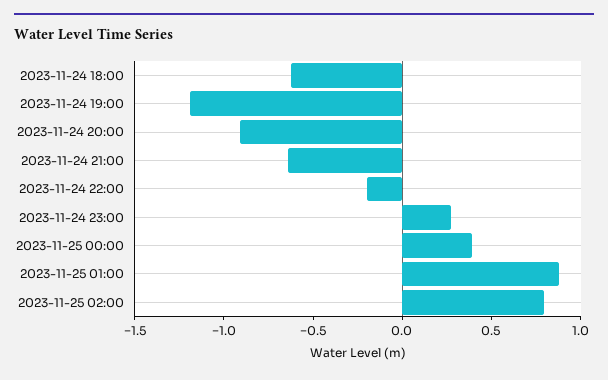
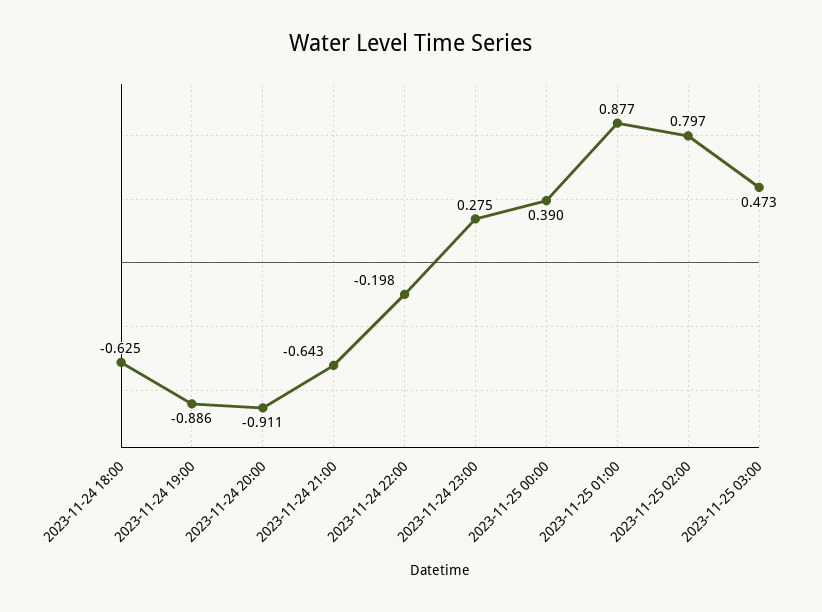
2023-11-24 19:00: -1.2 -> -0.886
2023-11-25 03:00: none -> 0.473

